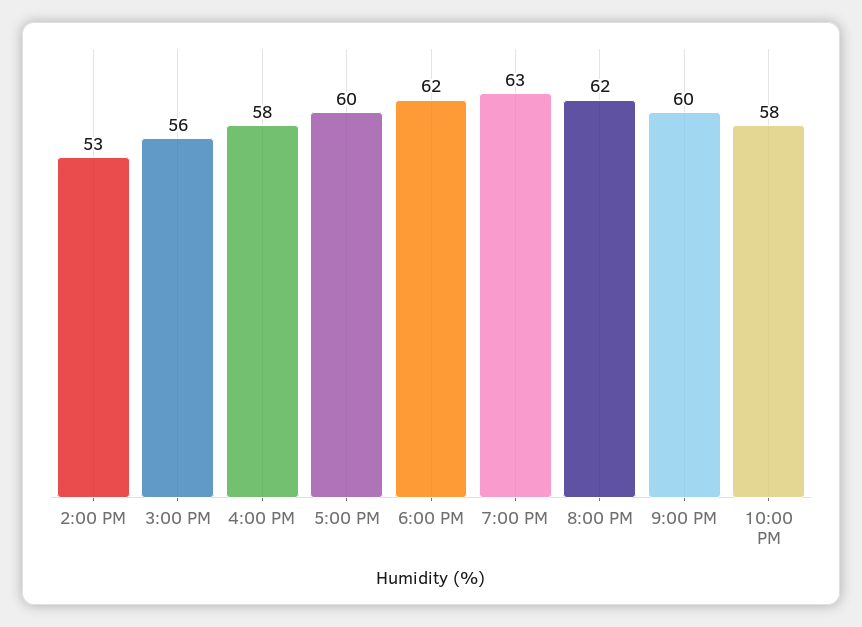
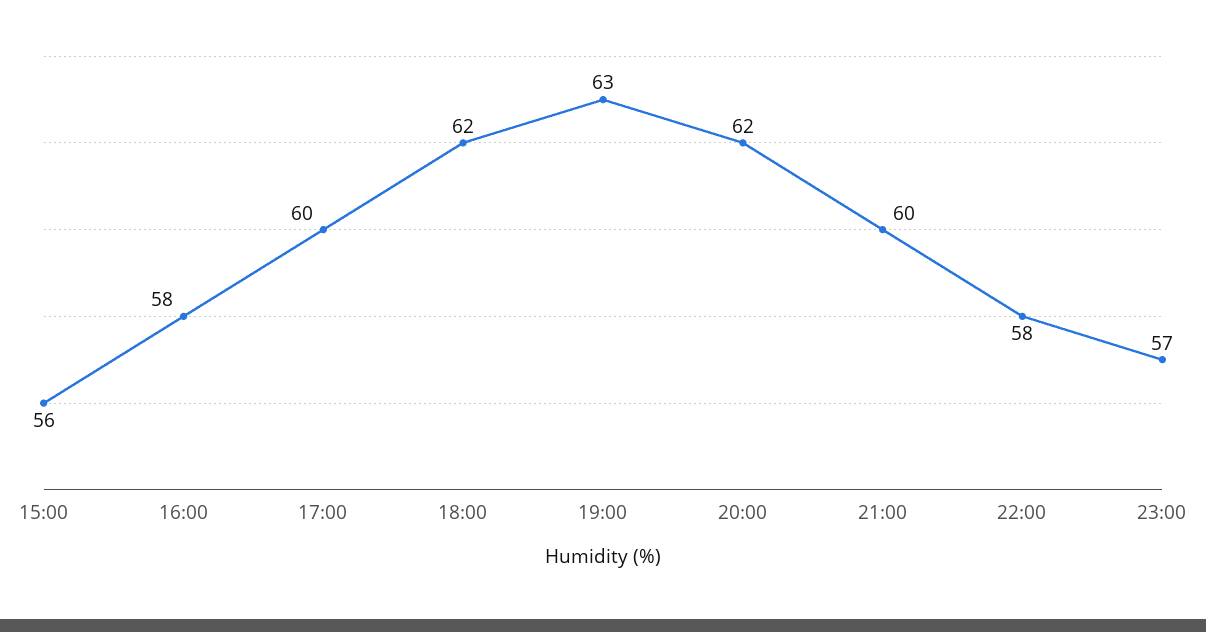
2:00 PM: 53 -> none
23:00: none -> 57

